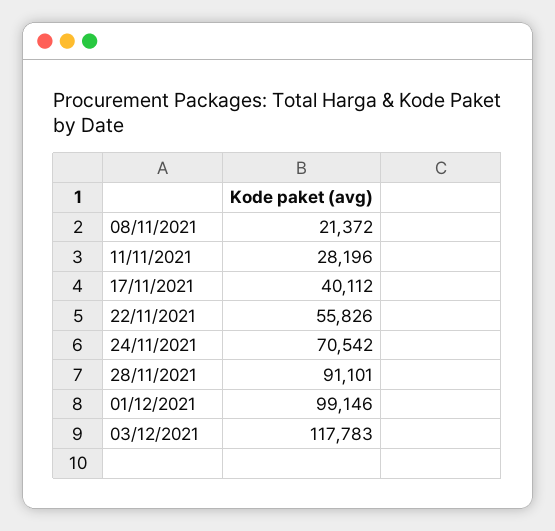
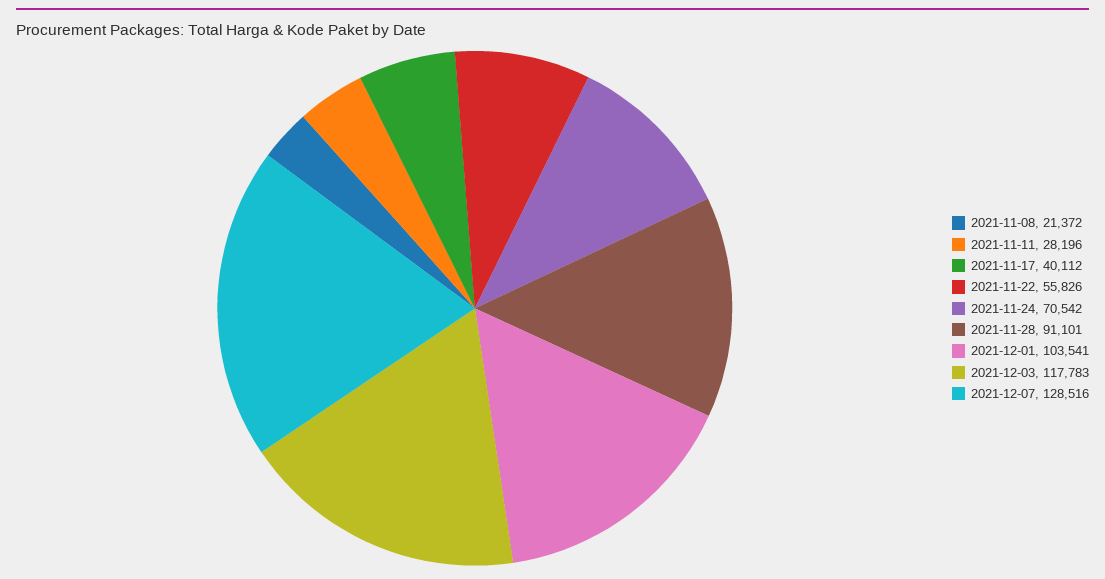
01/12/2021: 99146 -> 103541
2021-12-07: none -> 128516

